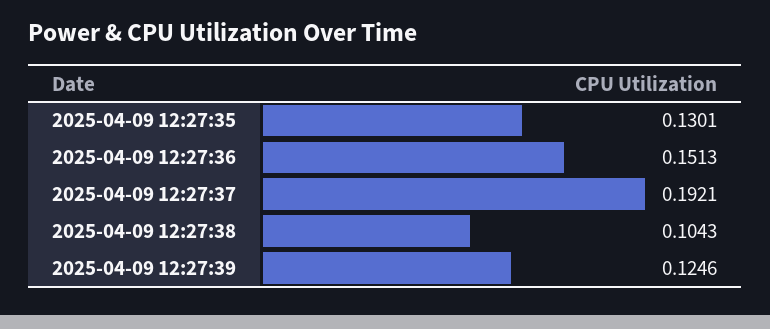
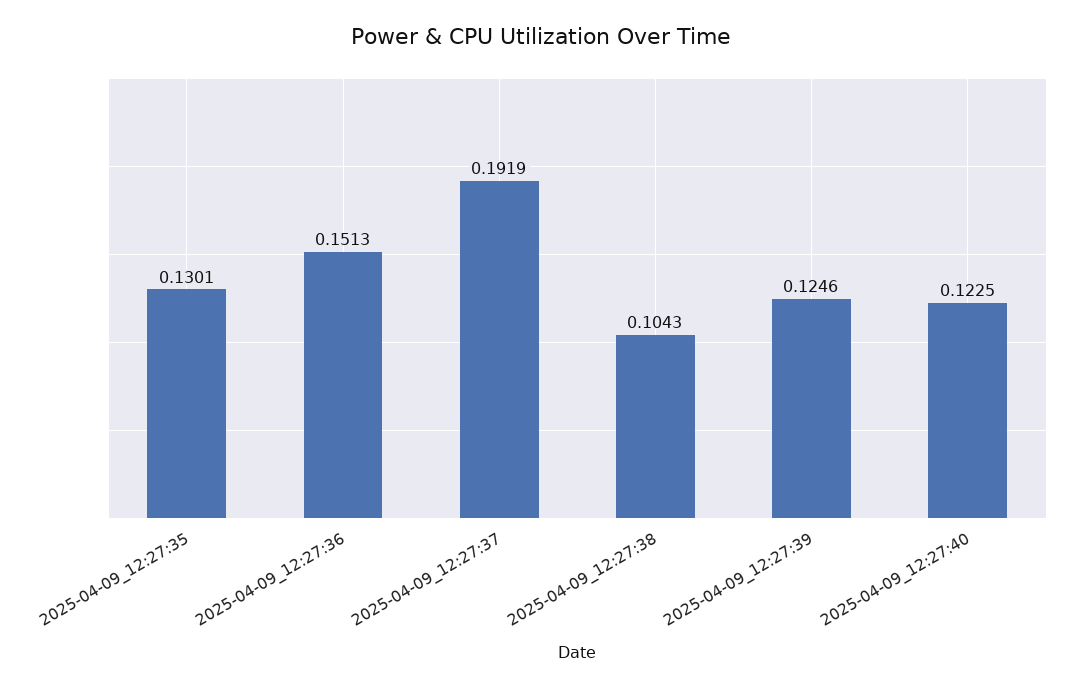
2025-04-09 12:27:37: 0.1921 -> 0.1919
2025-04-09_12:27:40: none -> 0.1225

